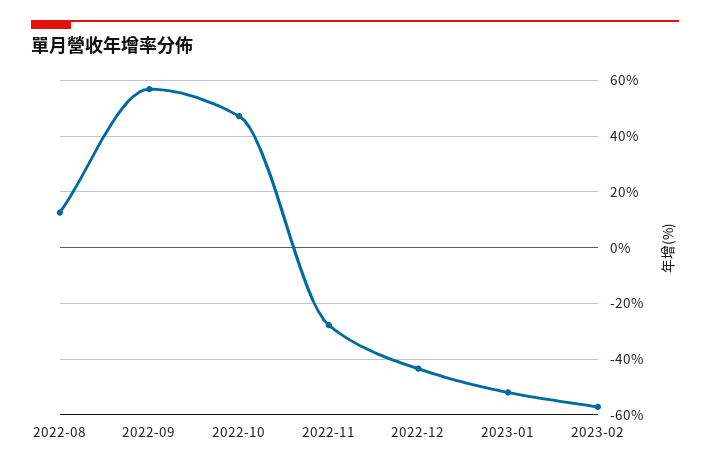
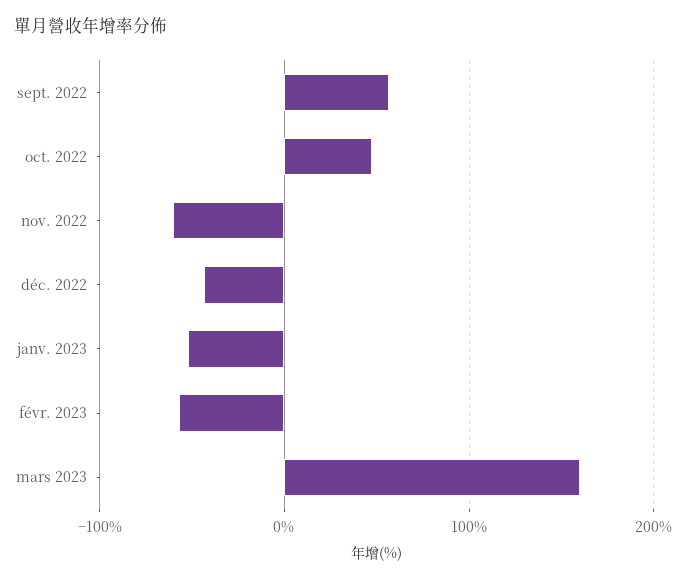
2022-08: 12.5 -> none
2022-11: -27.5 -> -60
mars 2023: none -> 160

